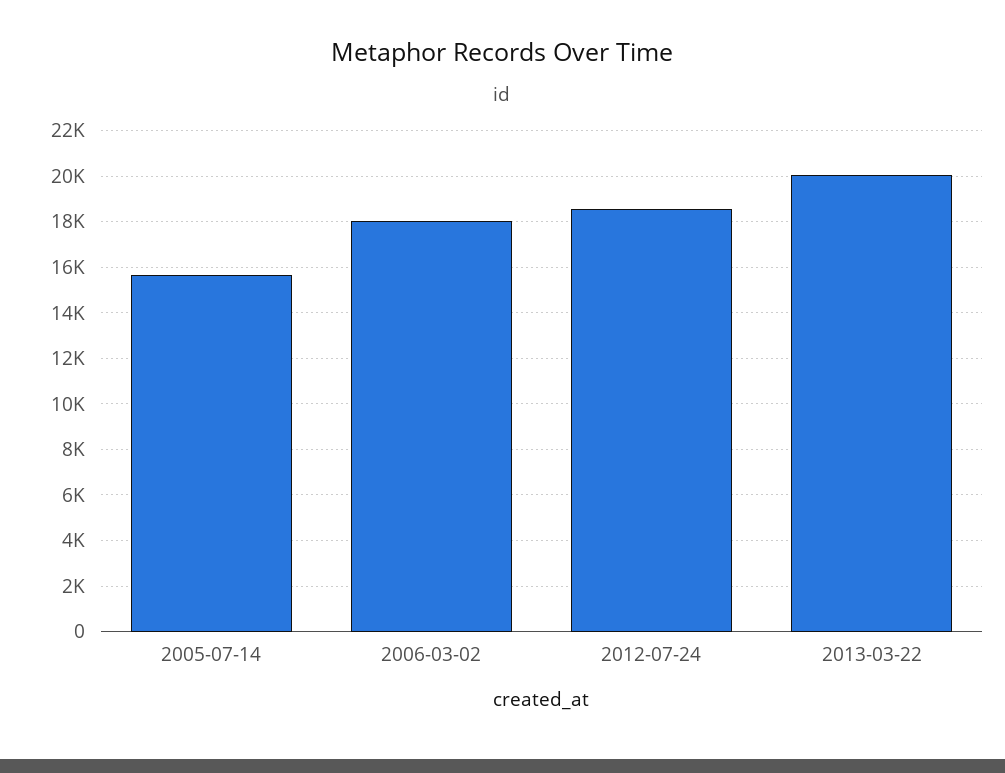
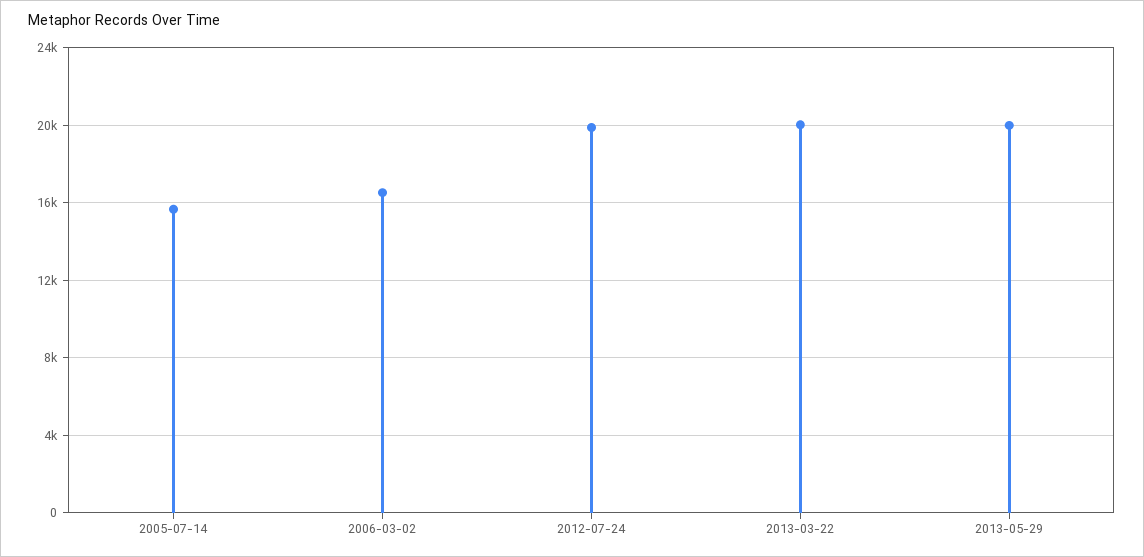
2006-03-02: 18000 -> 16500
2012-07-24: 18500 -> 20000
2013-05-29: none -> 20000

